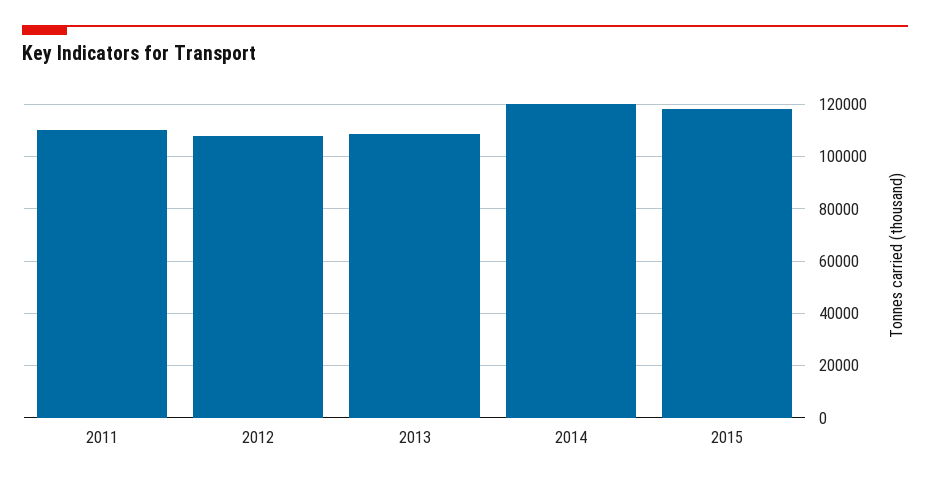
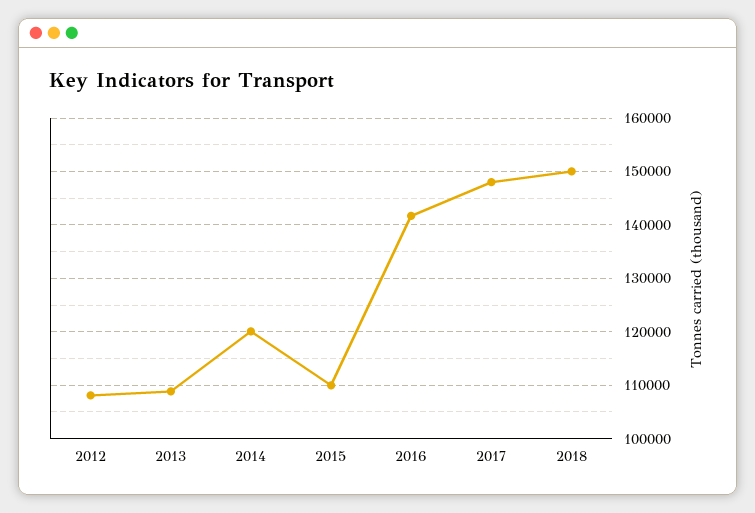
2011: 110000 -> none
2015: 117500 -> 110000
2016: none -> 142000
2017: none -> 148000
2018: none -> 150000

